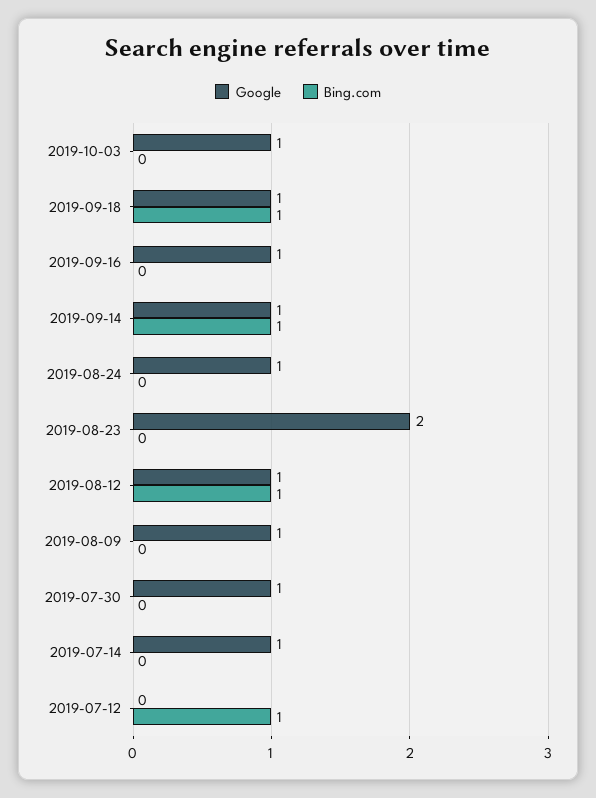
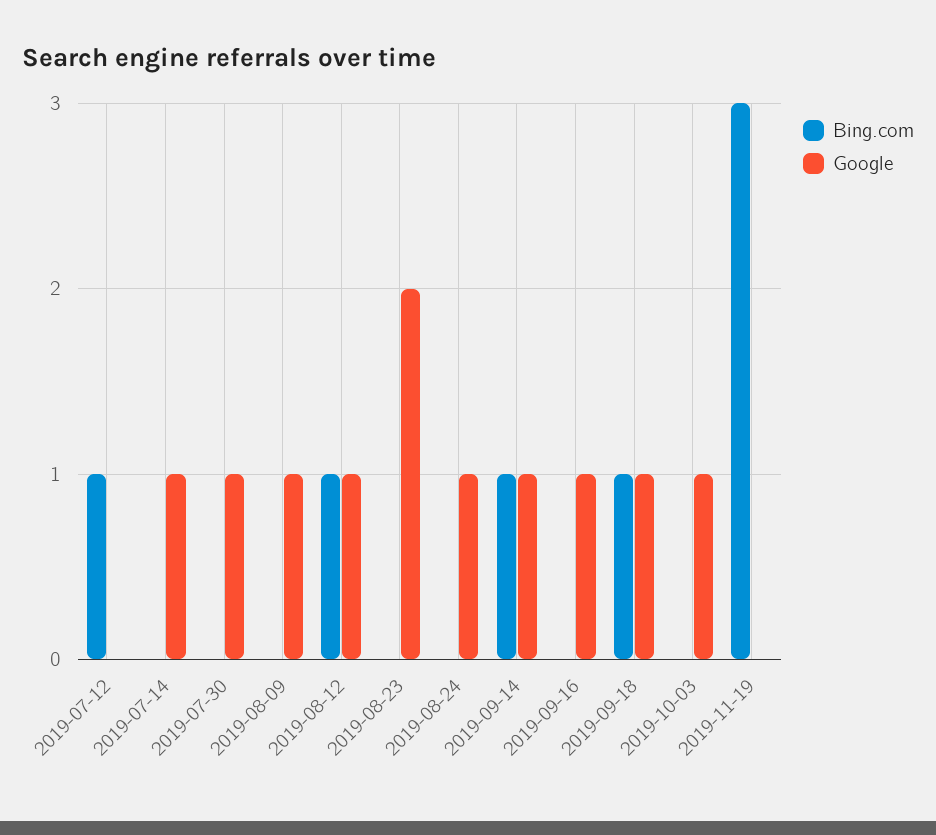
Bing.com, 2019-11-19: none -> 3
Google, 2019-11-19: none -> 0

